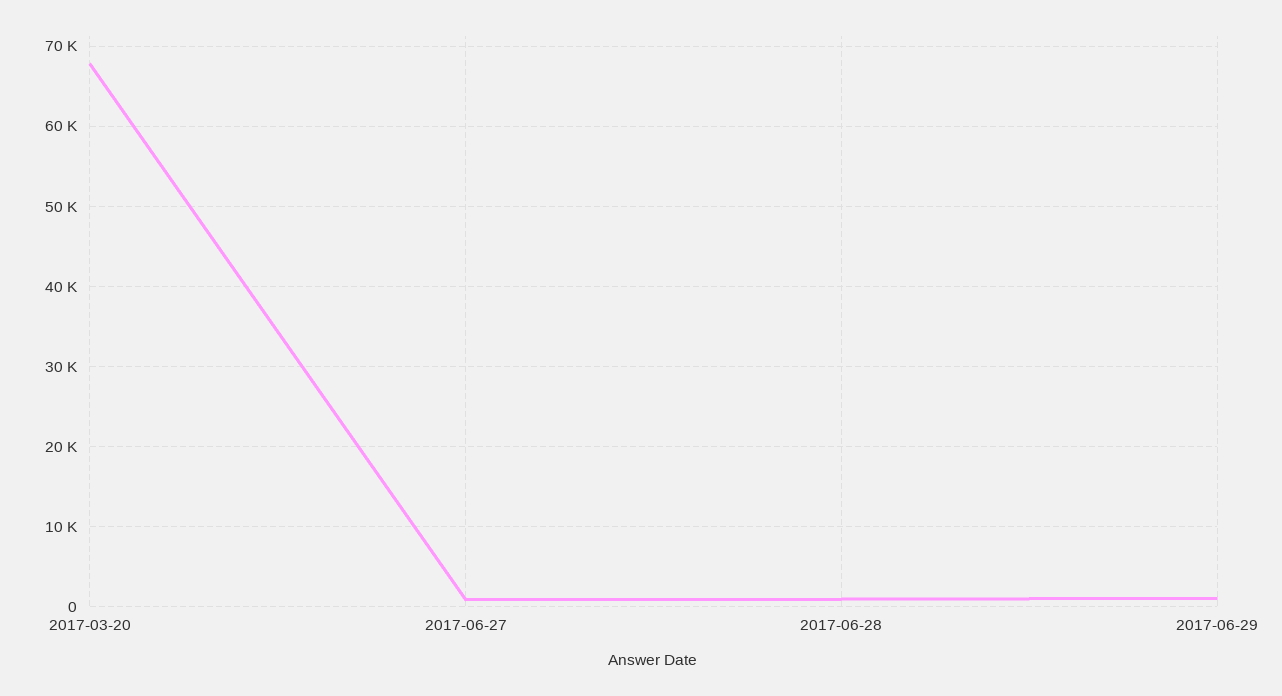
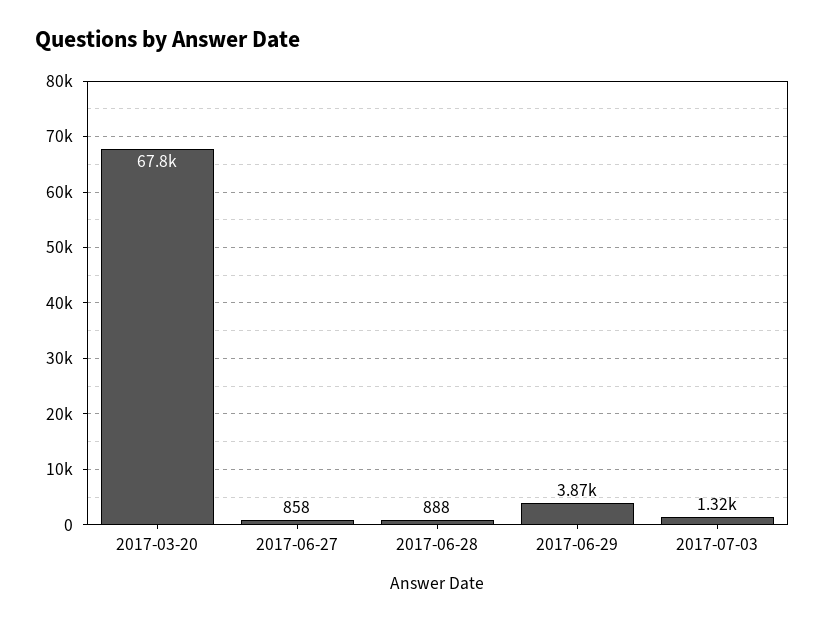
2017-06-29: 1000 -> 3870
2017-07-03: none -> 1320

